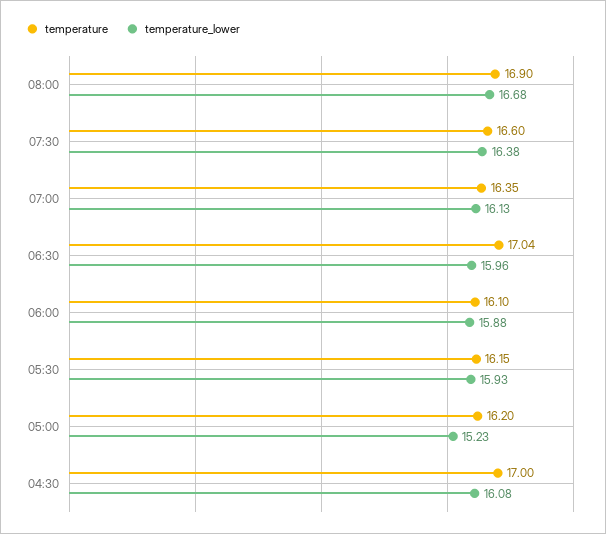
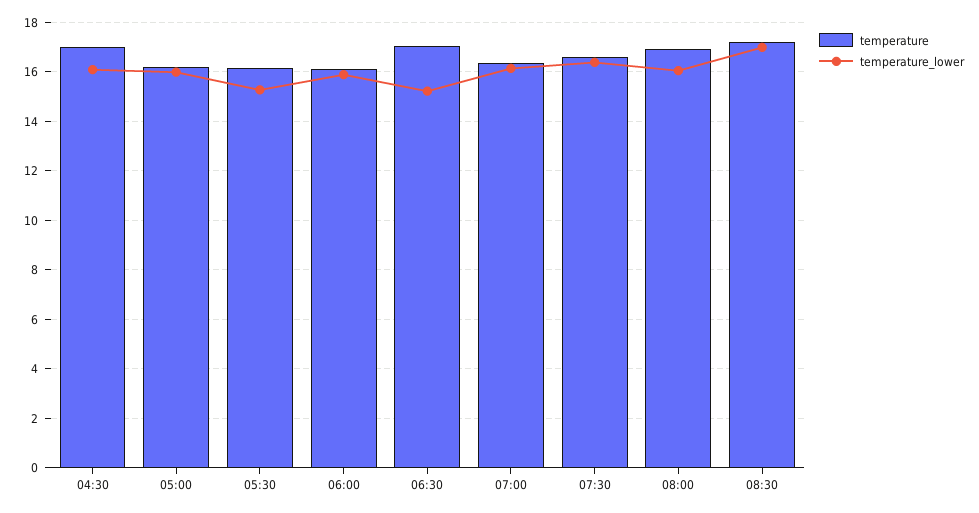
temperature_lower, 08:00: 16.68 -> 16
temperature_lower, 06:30: 15.96 -> 15.25
temperature_lower, 05:30: 15.93 -> 15.25
temperature_lower, 05:00: 15.23 -> 16
temperature, 08:30: none -> 17.25
temperature_lower, 08:30: none -> 17

